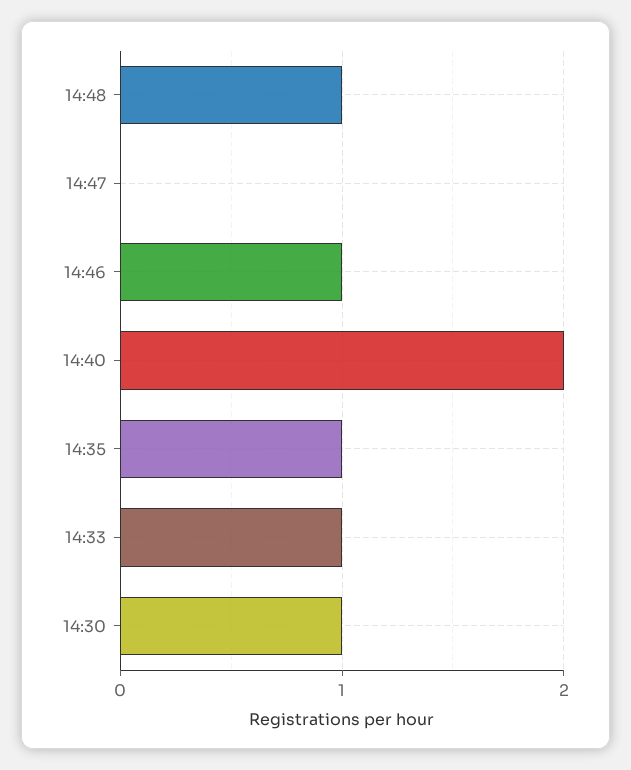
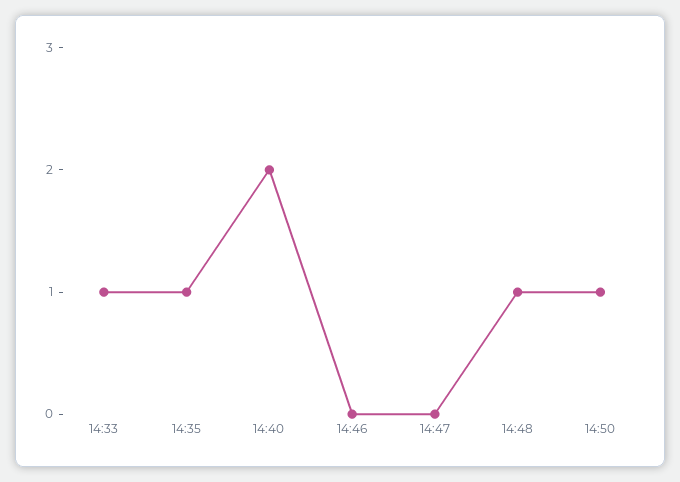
14:46: 1 -> 0
14:30: 1 -> none
14:50: none -> 1

